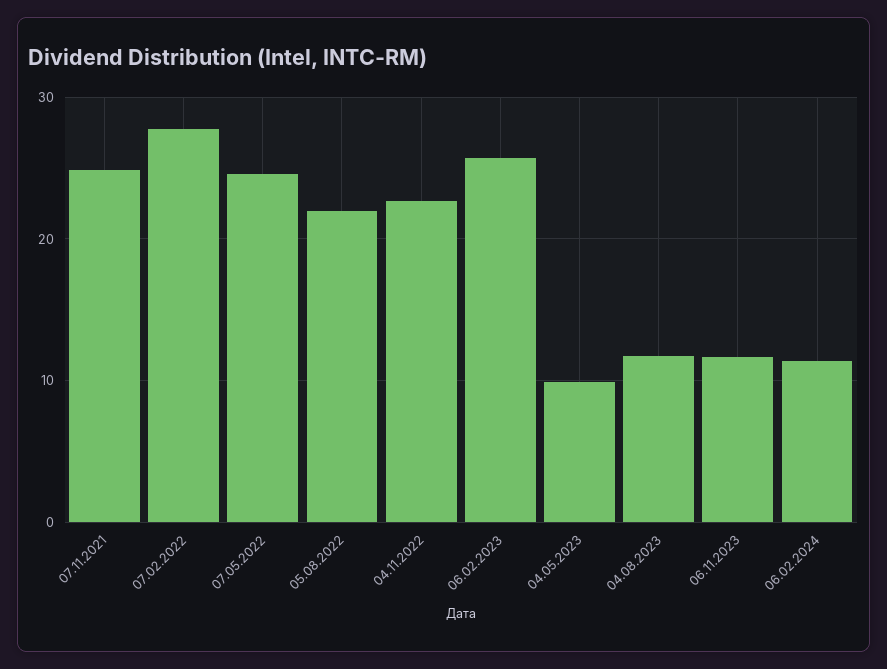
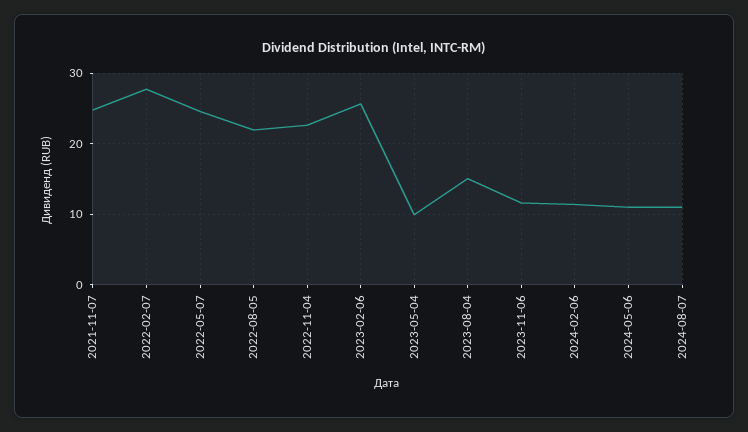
04.08.2023: 12 -> 15
2024-05-06: none -> 11
2024-08-07: none -> 11

